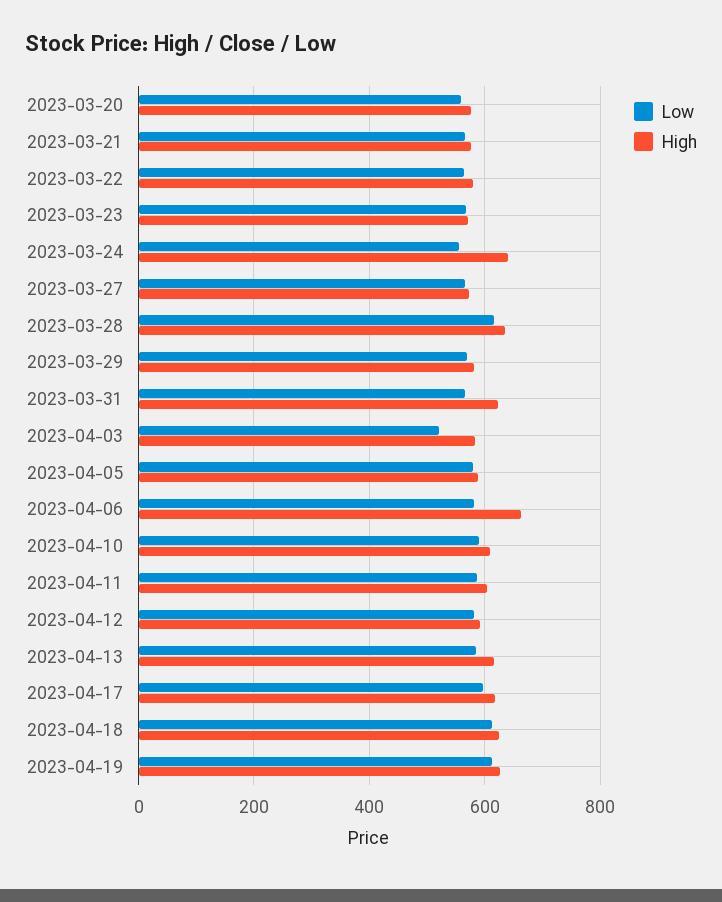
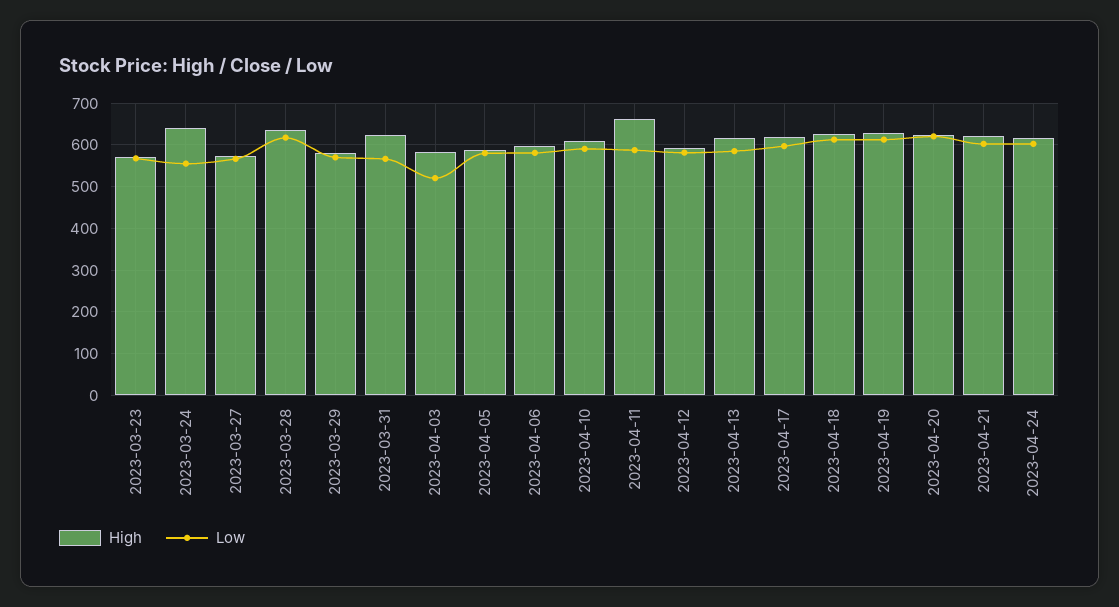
Low, 2023-03-20: 560 -> none
High, 2023-03-20: 580 -> none
Low, 2023-03-21: 560 -> none
High, 2023-03-21: 580 -> none
Low, 2023-03-22: 560 -> none
High, 2023-03-22: 580 -> none
High, 2023-04-06: 660 -> 600
High, 2023-04-11: 600 -> 660
High, 2023-04-20: none -> 620
Low, 2023-04-20: none -> 620
High, 2023-04-21: none -> 620
Low, 2023-04-21: none -> 600
High, 2023-04-24: none -> 620
Low, 2023-04-24: none -> 600

